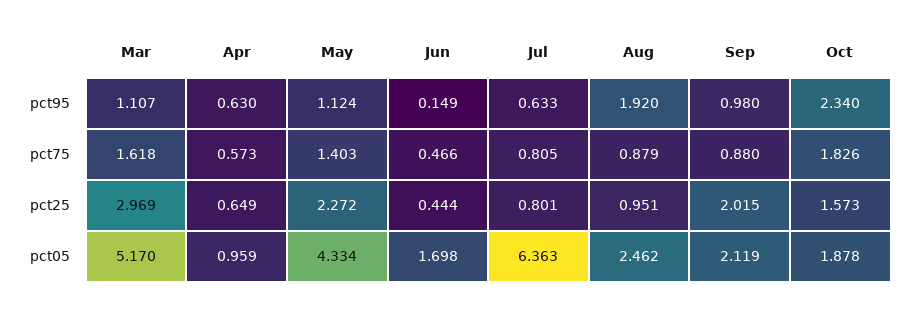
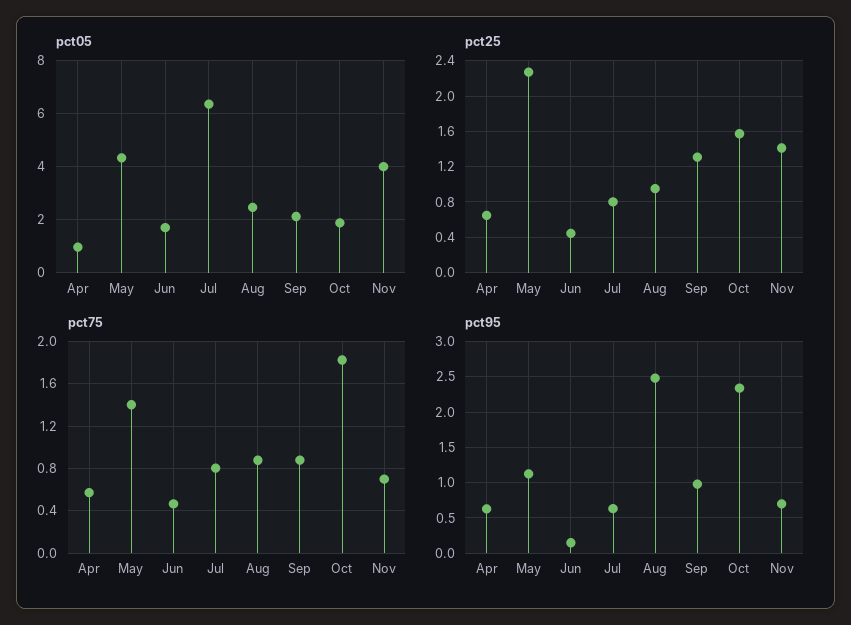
pct95, Mar: 1.107 -> none
pct95, Aug: 1.92 -> 2.5
pct75, Mar: 1.618 -> none
pct25, Mar: 2.969 -> none
pct25, Sep: 2.015 -> 1.3
pct05, Mar: 5.17 -> none
pct05, Nov: none -> 4
pct25, Nov: none -> 1.4
pct75, Nov: none -> 0.7
pct95, Nov: none -> 0.7

